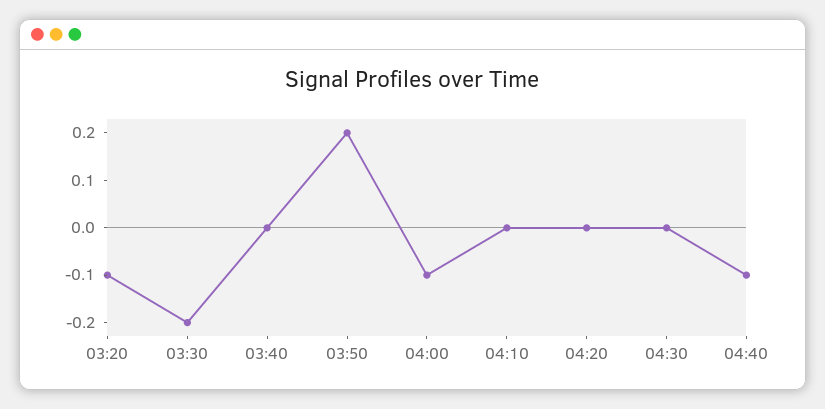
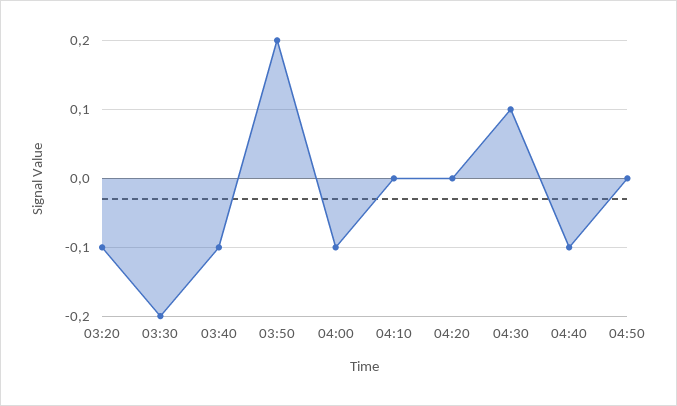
03:40: 0 -> -0.1
04:30: 0 -> 0.1
04:50: none -> 0

